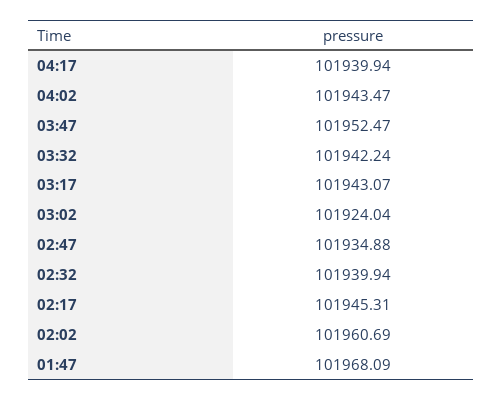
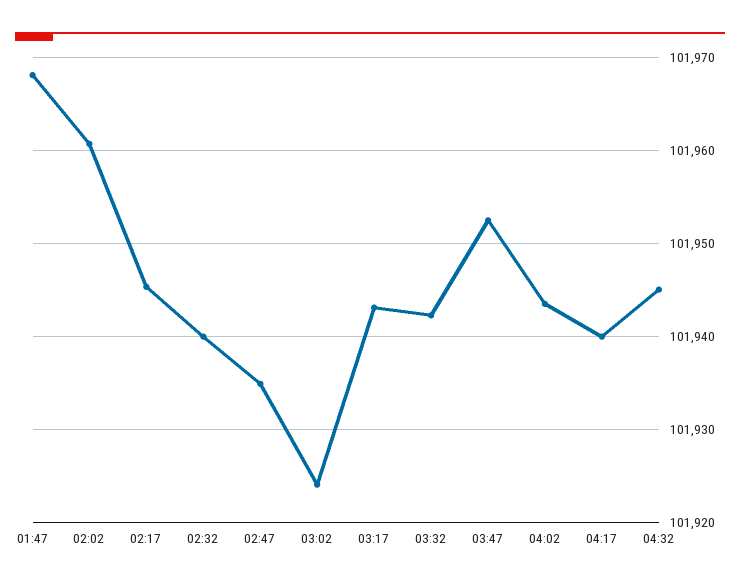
04:32: none -> 101945

